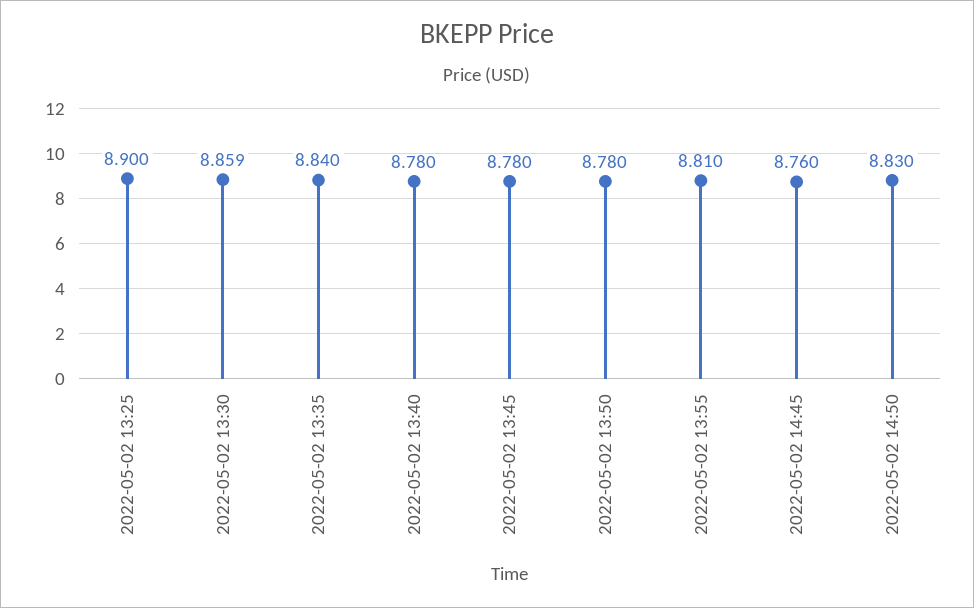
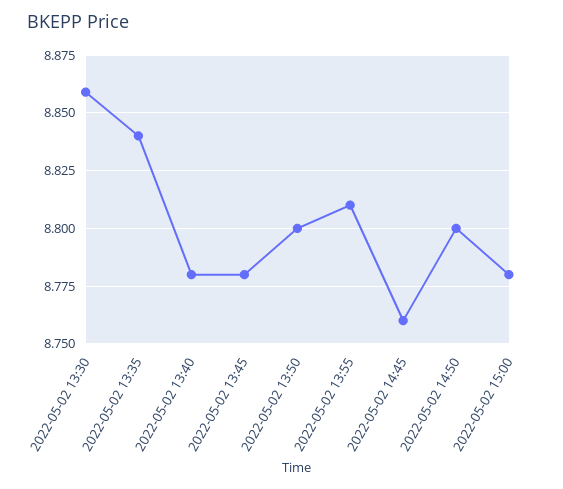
2022-05-02 13:25: 8.9 -> none
2022-05-02 13:50: 8.78 -> 8.8
2022-05-02 14:50: 8.83 -> 8.8
2022-05-02 15:00: none -> 8.78

